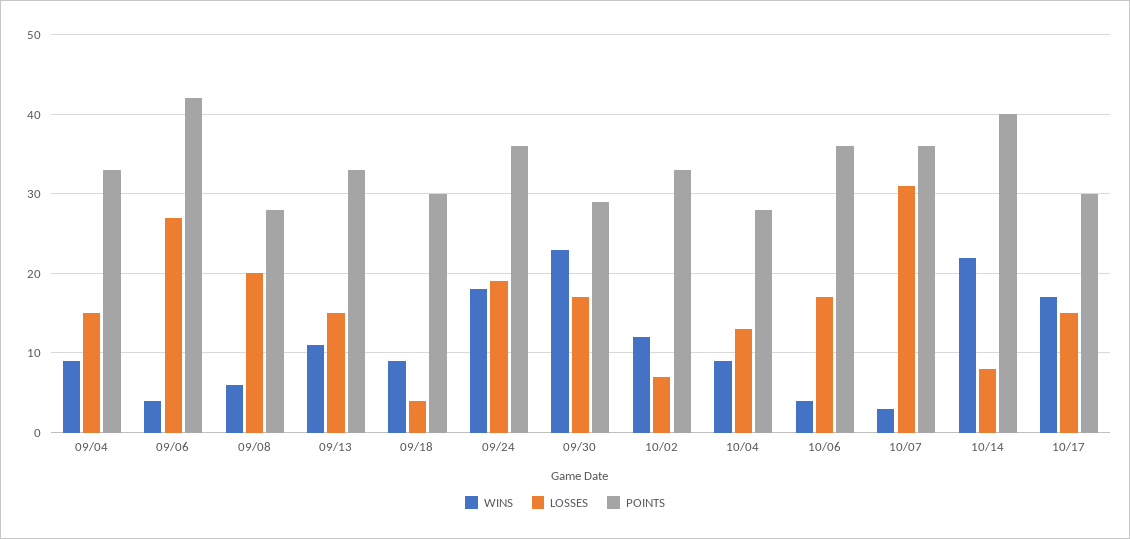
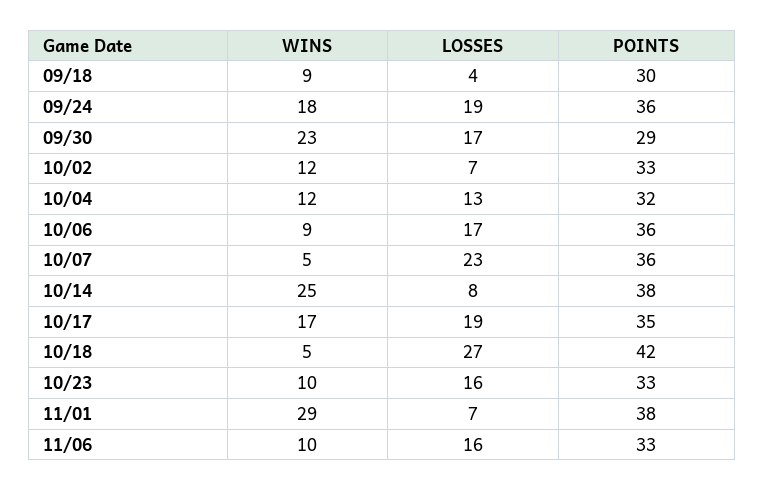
WINS, 09/04: 9 -> none
LOSSES, 09/04: 15 -> none
POINTS, 09/04: 33 -> none
WINS, 09/06: 4 -> none
LOSSES, 09/06: 27 -> none
POINTS, 09/06: 42 -> none
WINS, 09/08: 6 -> none
LOSSES, 09/08: 20 -> none
POINTS, 09/08: 28 -> none
WINS, 09/13: 11 -> none
LOSSES, 09/13: 15 -> none
POINTS, 09/13: 33 -> none
WINS, 10/04: 9 -> 12
POINTS, 10/04: 28 -> 32
WINS, 10/06: 4 -> 9
WINS, 10/07: 3 -> 5
LOSSES, 10/07: 31 -> 23
WINS, 10/14: 22 -> 25
POINTS, 10/14: 40 -> 38
LOSSES, 10/17: 15 -> 19
POINTS, 10/17: 30 -> 35
WINS, 10/18: none -> 5
LOSSES, 10/18: none -> 27
POINTS, 10/18: none -> 42
WINS, 10/23: none -> 10
LOSSES, 10/23: none -> 16
POINTS, 10/23: none -> 33
WINS, 11/01: none -> 29
LOSSES, 11/01: none -> 7
POINTS, 11/01: none -> 38
WINS, 11/06: none -> 10
LOSSES, 11/06: none -> 16
POINTS, 11/06: none -> 33

